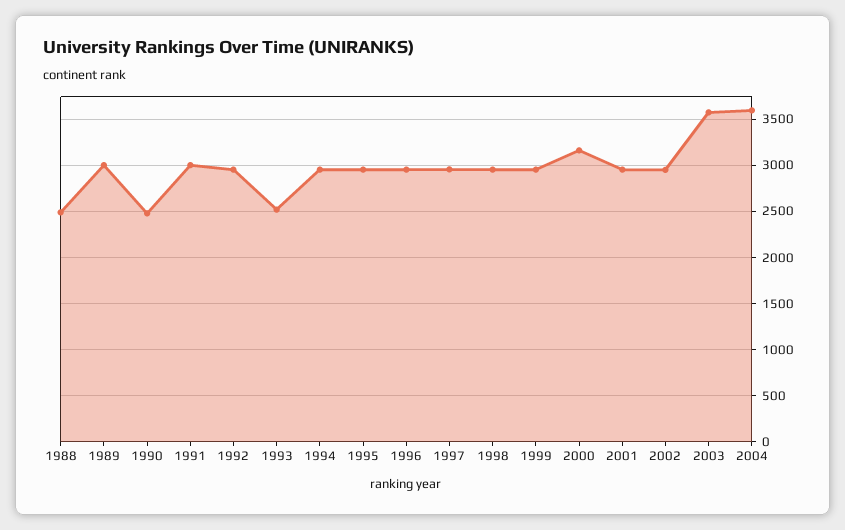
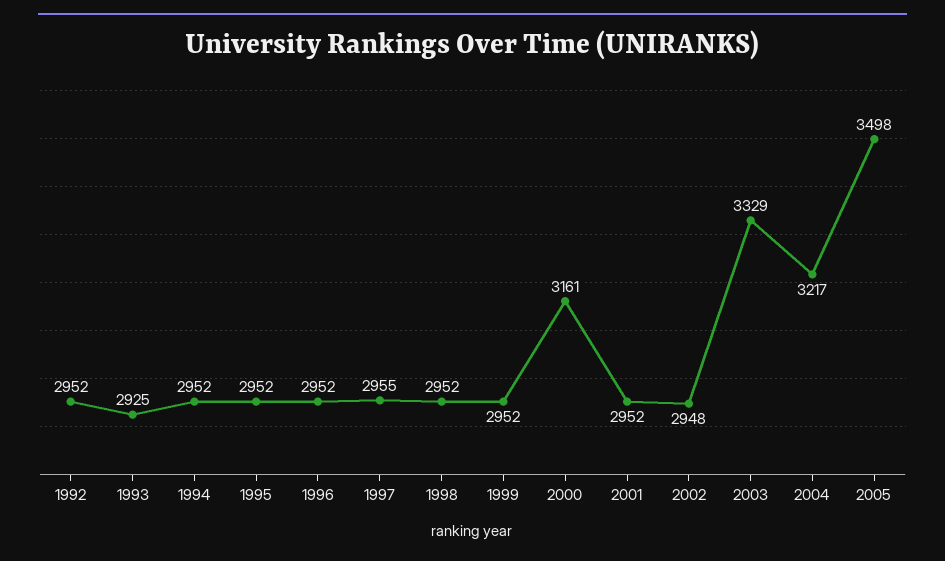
1988: 2500 -> none
1989: 3000 -> none
1990: 2500 -> none
1991: 3000 -> none
1993: 2500 -> 2925
2003: 3600 -> 3329
2004: 3600 -> 3217
2005: none -> 3498

